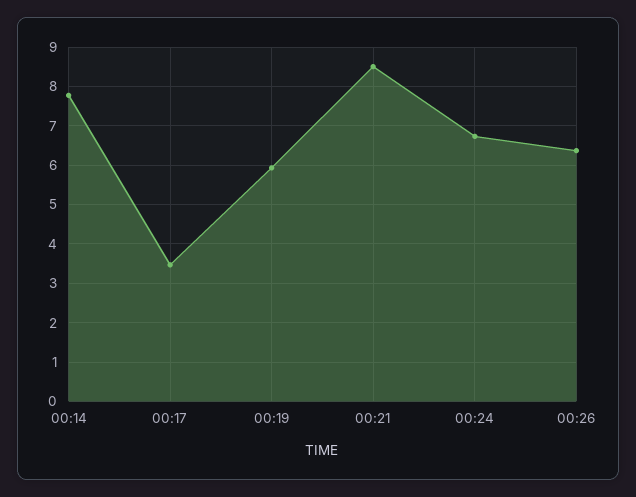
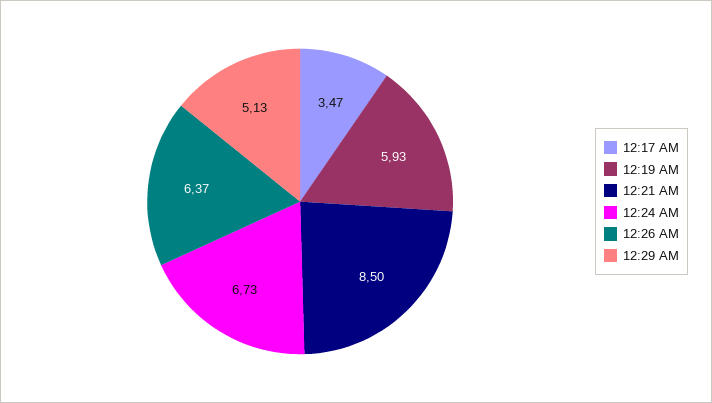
00:14: 7.8 -> none
12:29 AM: none -> 5.13

